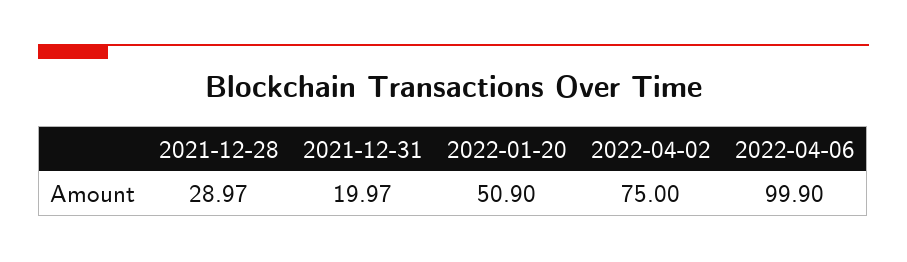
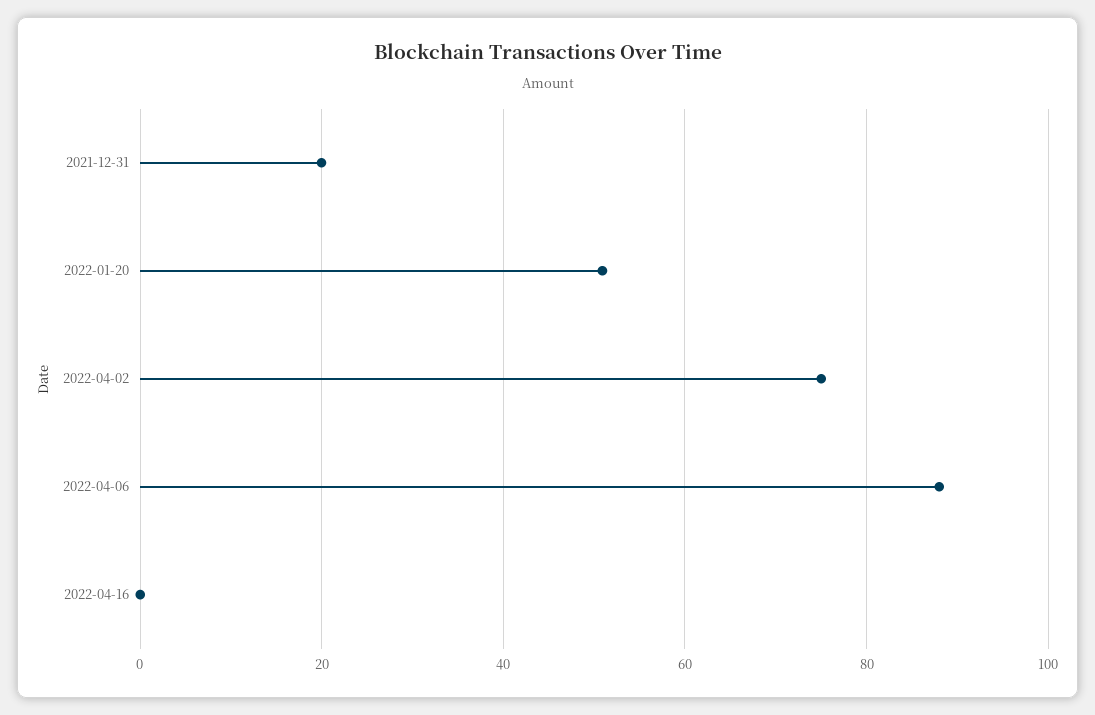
2021-12-28: 28.97 -> none
2022-04-06: 99.9 -> 88
2022-04-16: none -> 0

